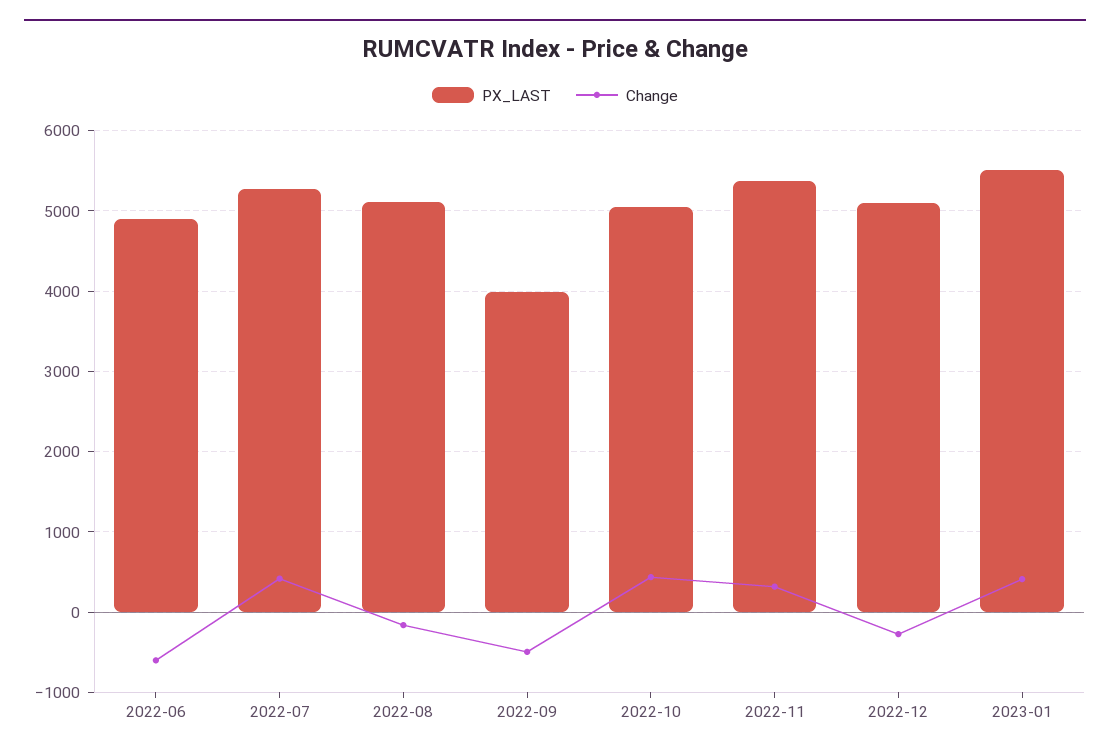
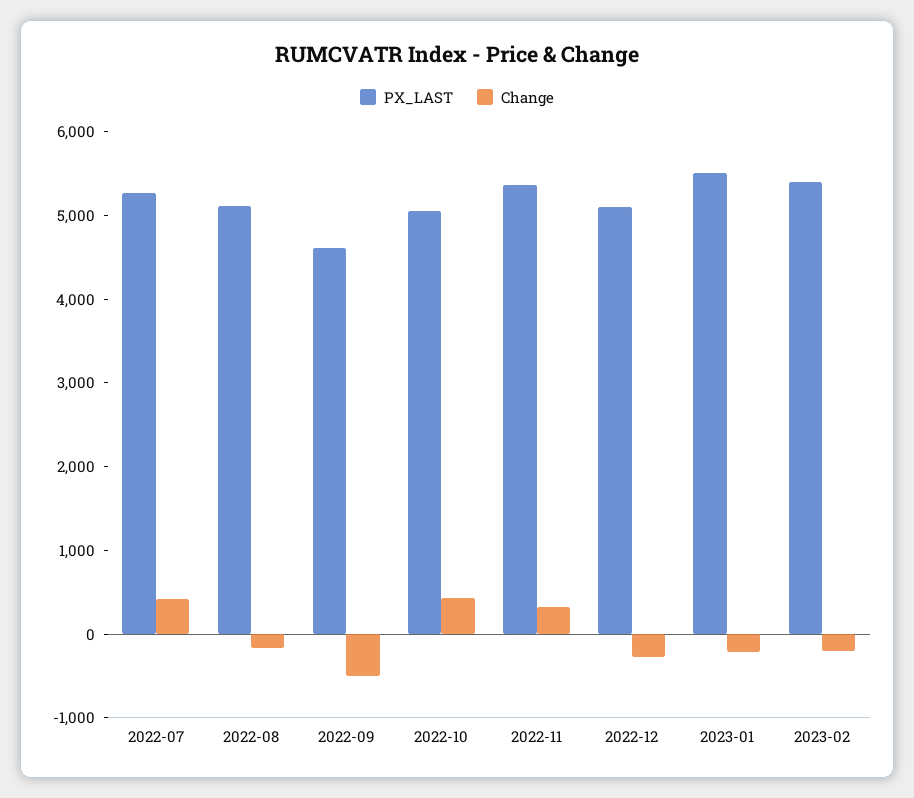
PX_LAST, 2022-06: 4900 -> none
Change, 2022-06: -600 -> none
PX_LAST, 2022-09: 4000 -> 4600
Change, 2023-01: 400 -> -200
PX_LAST, 2023-02: none -> 5400
Change, 2023-02: none -> -200

